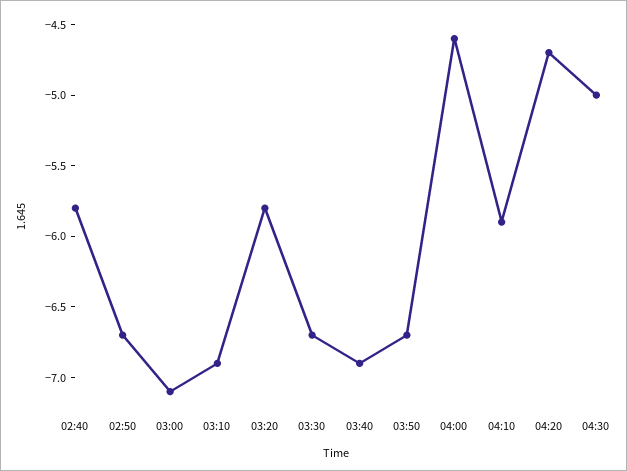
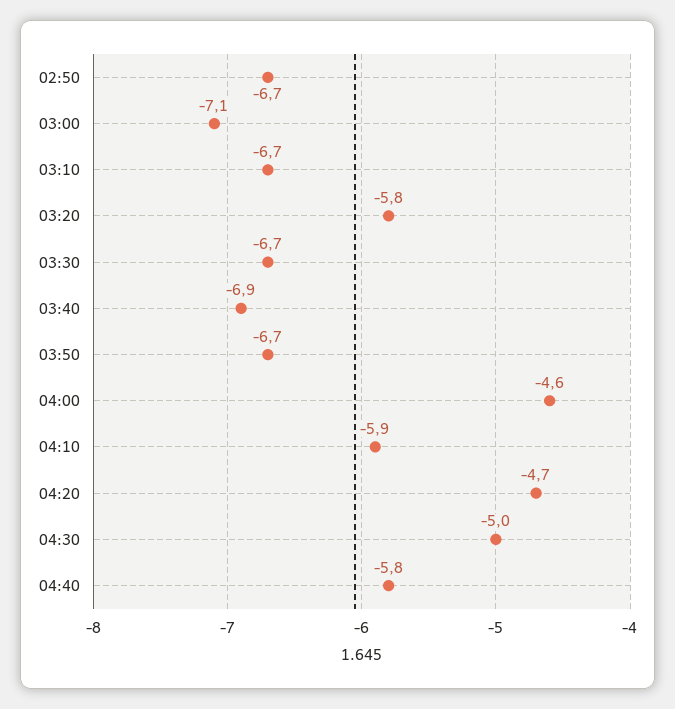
02:40: -5.8 -> none
03:10: -6.9 -> -6.7
04:40: none -> -5.8

